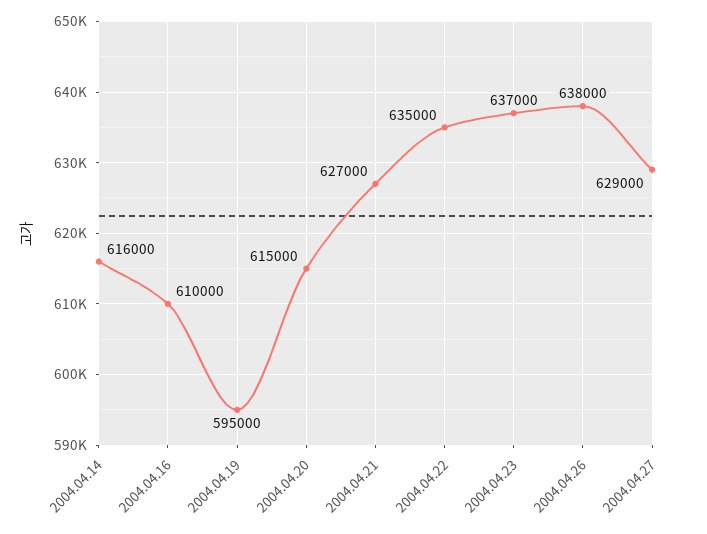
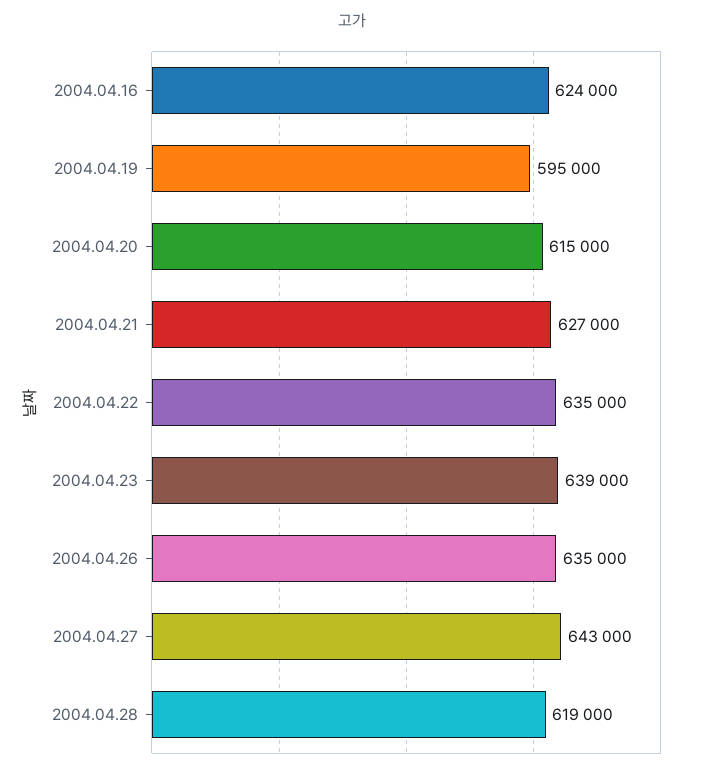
2004.04.14: 616000 -> none
2004.04.16: 610000 -> 624000
2004.04.23: 637000 -> 639000
2004.04.26: 638000 -> 635000
2004.04.27: 629000 -> 643000
2004.04.28: none -> 619000

